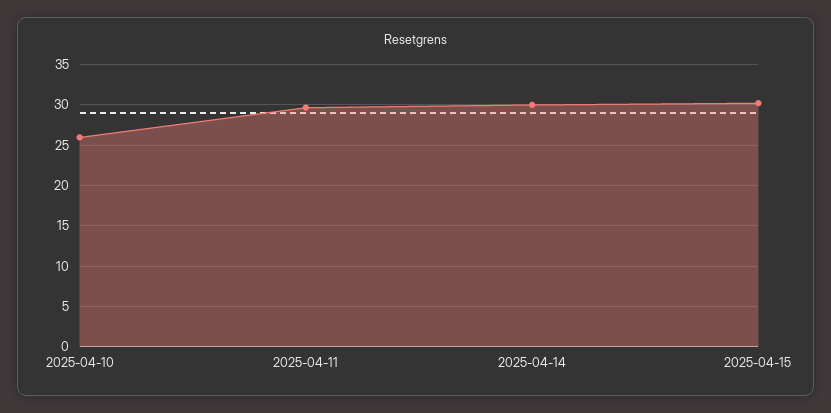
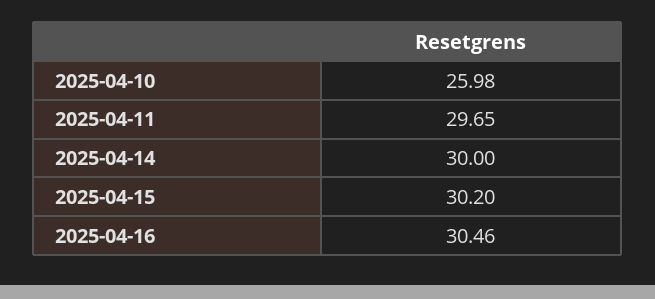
2025-04-16: none -> 30.46

